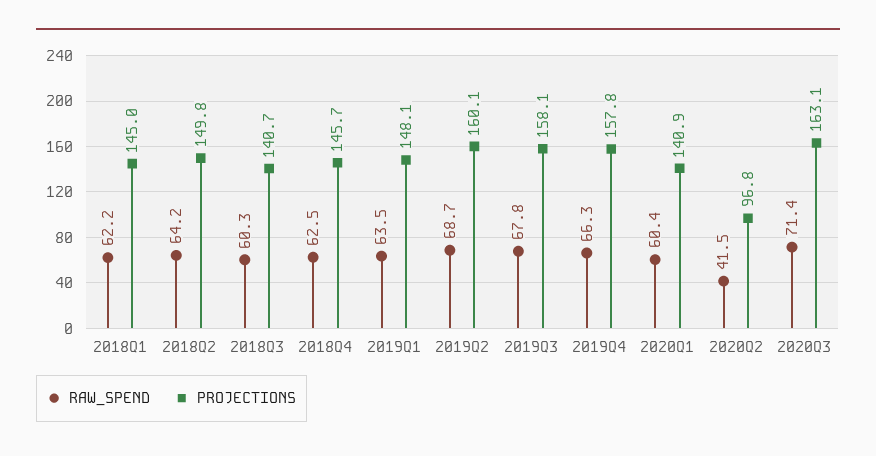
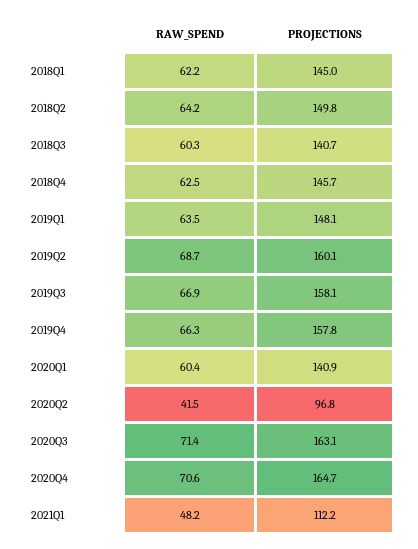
RAW_SPEND, 2019Q3: 67.8 -> 66.9
RAW_SPEND, 2020Q4: none -> 70.6
PROJECTIONS, 2020Q4: none -> 164.7
RAW_SPEND, 2021Q1: none -> 48.2
PROJECTIONS, 2021Q1: none -> 112.2

